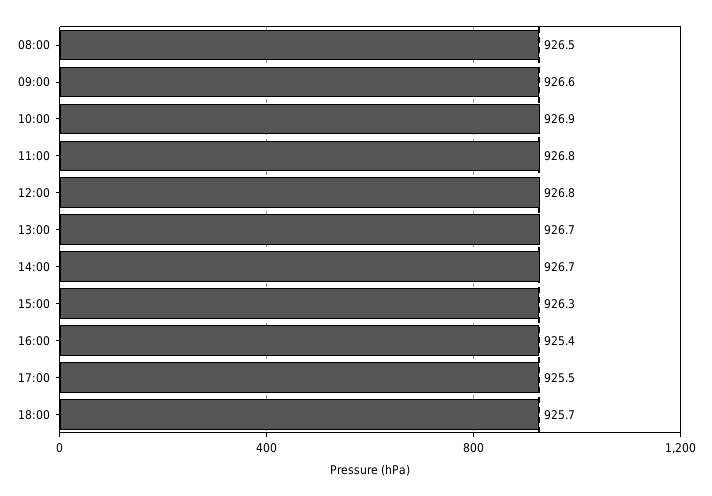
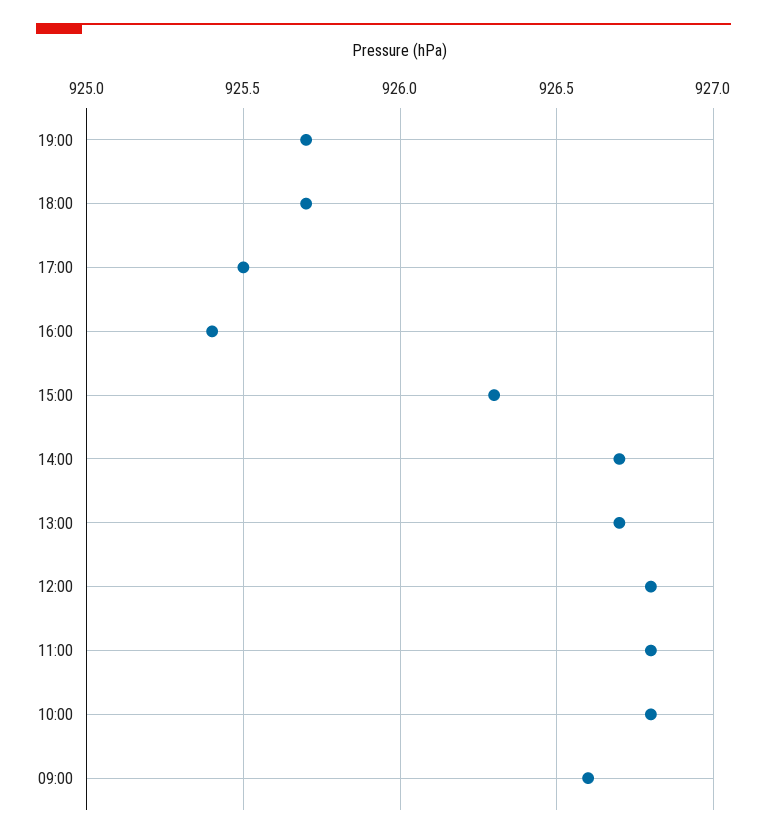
08:00: 926.5 -> none
10:00: 926.9 -> 926.8
19:00: none -> 925.7

